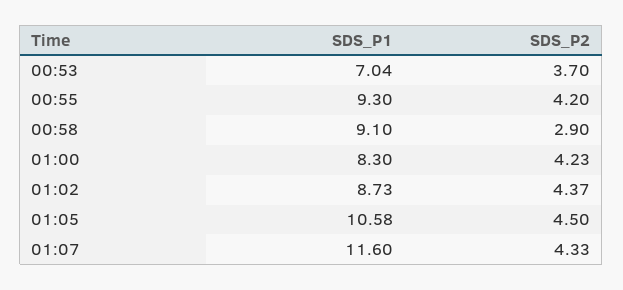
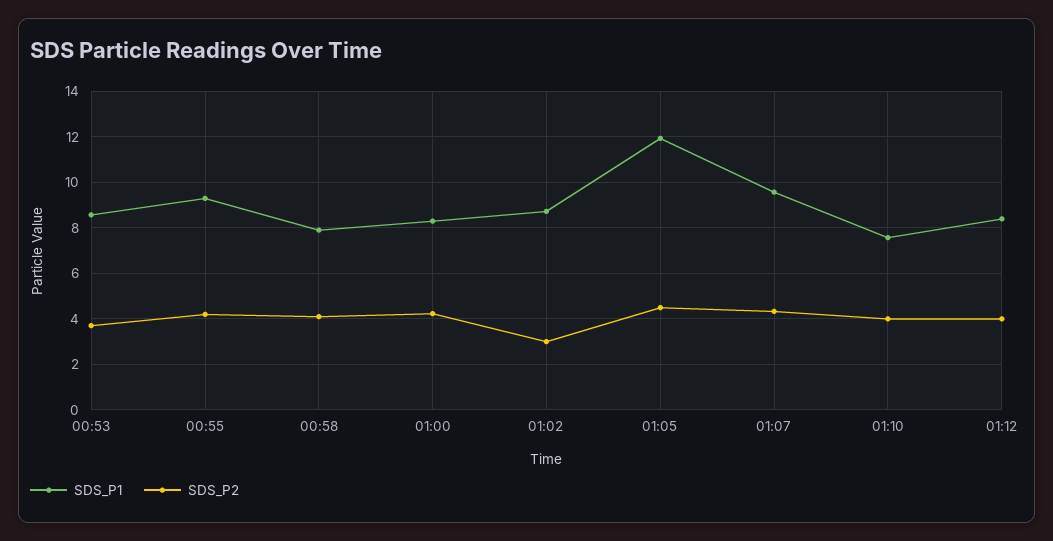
SDS_P1, 00:53: 7.04 -> 8.5
SDS_P1, 00:58: 9.1 -> 8
SDS_P2, 00:58: 2.9 -> 4
SDS_P2, 01:02: 4.37 -> 3
SDS_P1, 01:05: 10.58 -> 12
SDS_P1, 01:07: 11.6 -> 9.5
SDS_P1, 01:10: none -> 7.5
SDS_P2, 01:10: none -> 4
SDS_P1, 01:12: none -> 8.5
SDS_P2, 01:12: none -> 4

